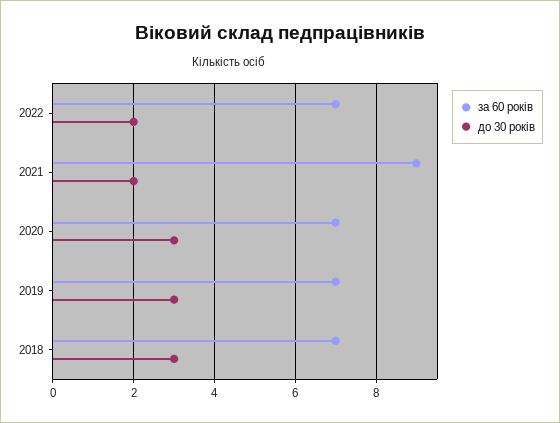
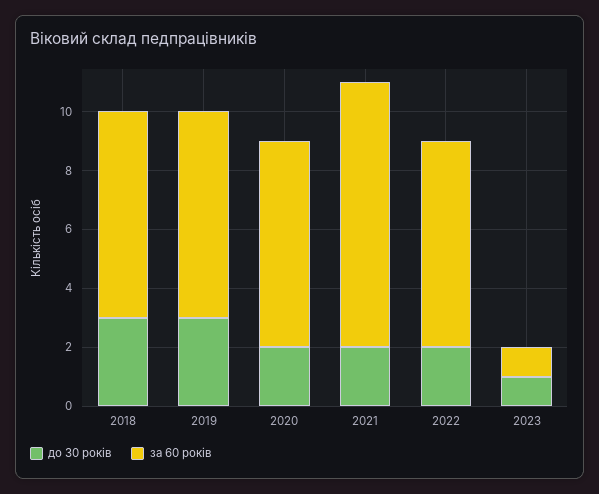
до 30 років, 2020: 3 -> 2
до 30 років, 2023: none -> 1
за 60 років, 2023: none -> 1

